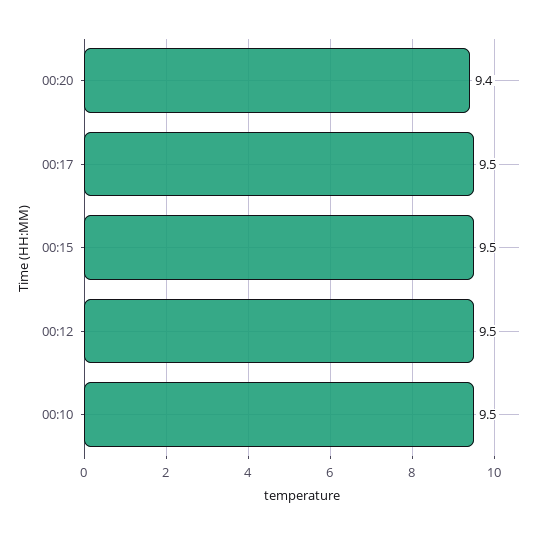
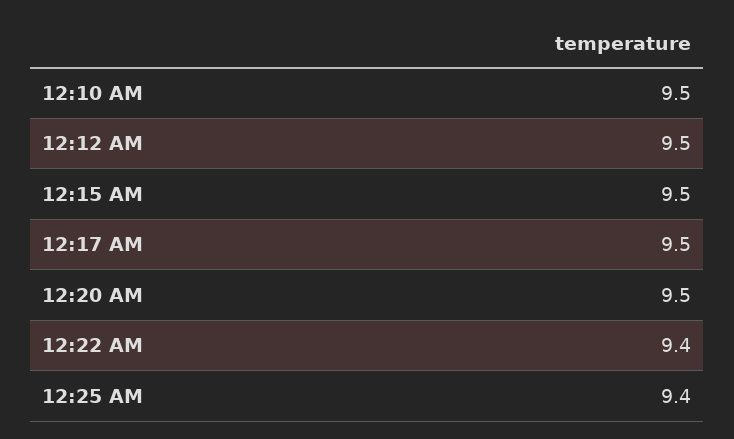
00:20: 9.4 -> 9.5
12:22 AM: none -> 9.4
12:25 AM: none -> 9.4

